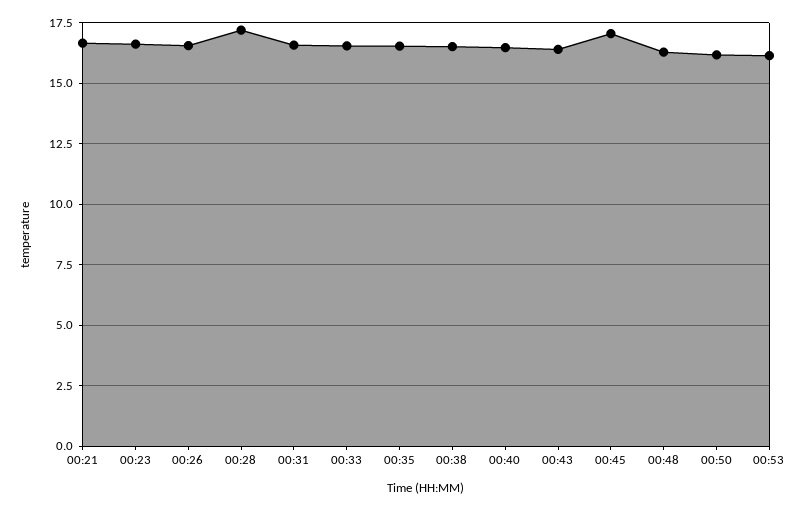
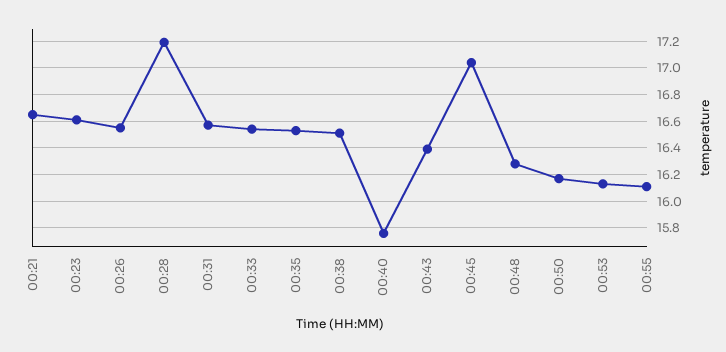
00:40: 16.5 -> 15.75
00:55: none -> 16.1

